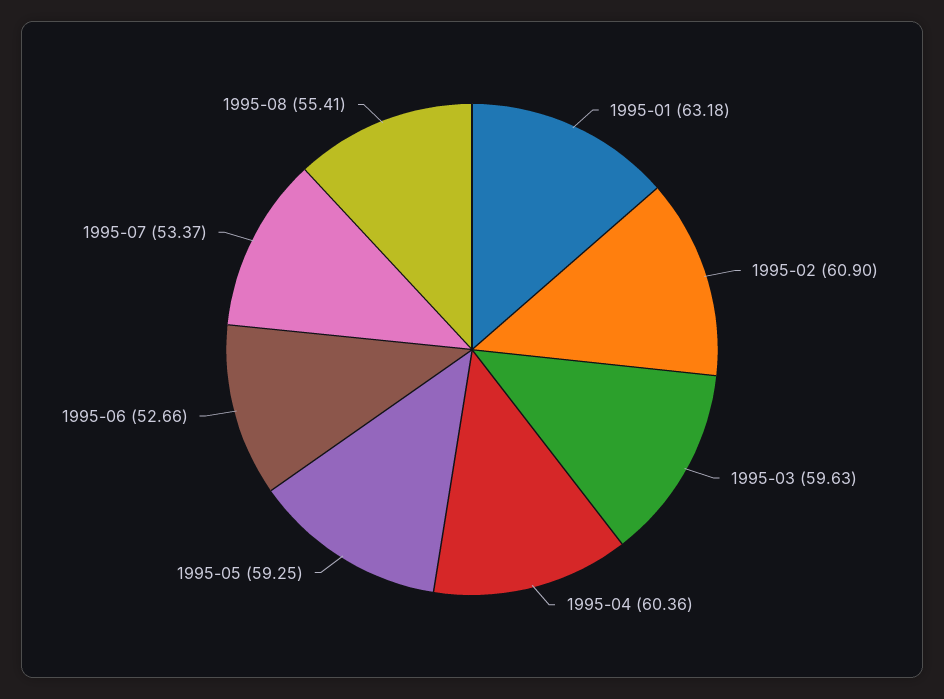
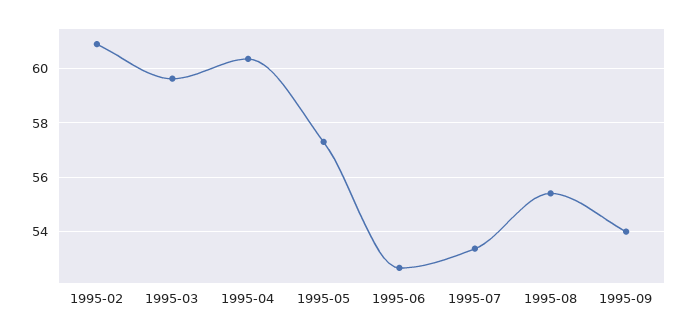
1995-01: 63.18 -> none
1995-05: 59.25 -> 57.25
1995-09: none -> 54

